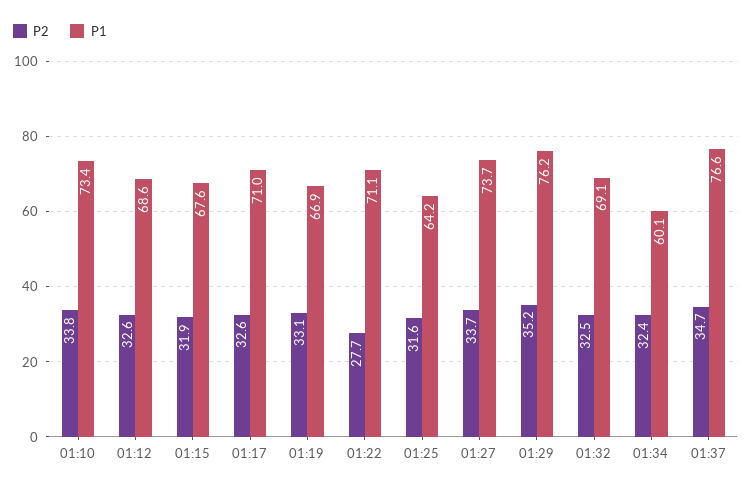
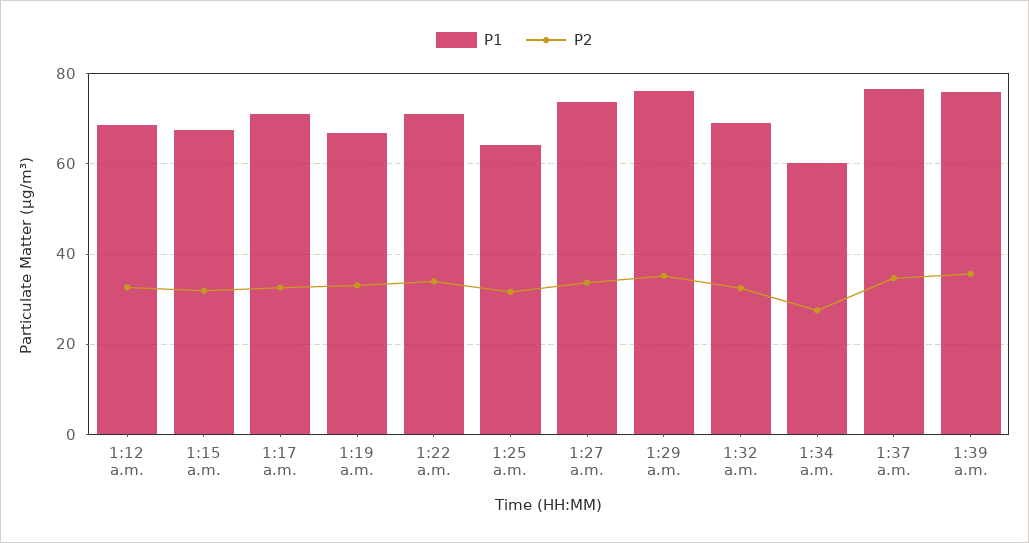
P2, 01:10: 33.8 -> none
P1, 01:10: 73.4 -> none
P2, 01:22: 27.7 -> 34
P2, 01:34: 32.4 -> 28
P1, 1:39 a.m.: none -> 76
P2, 1:39 a.m.: none -> 36

